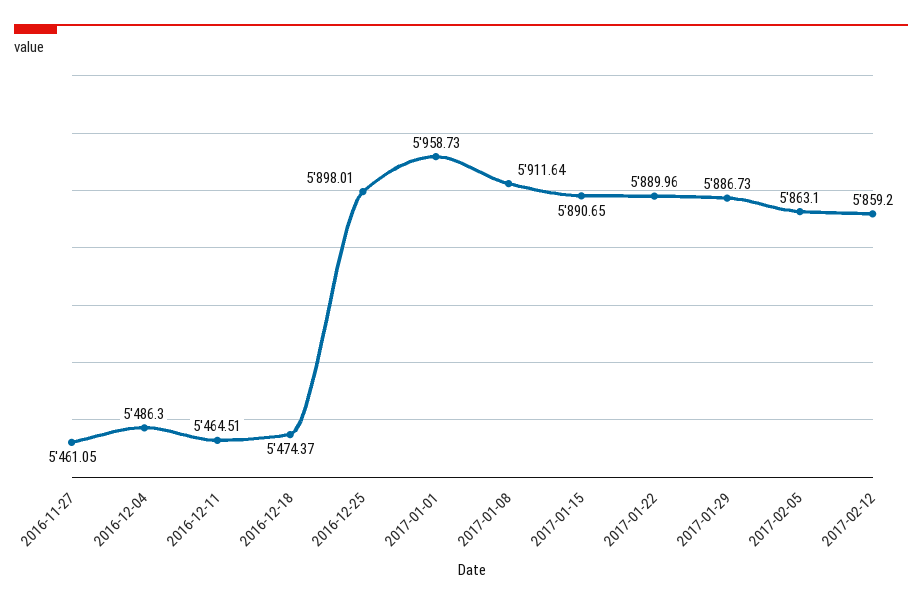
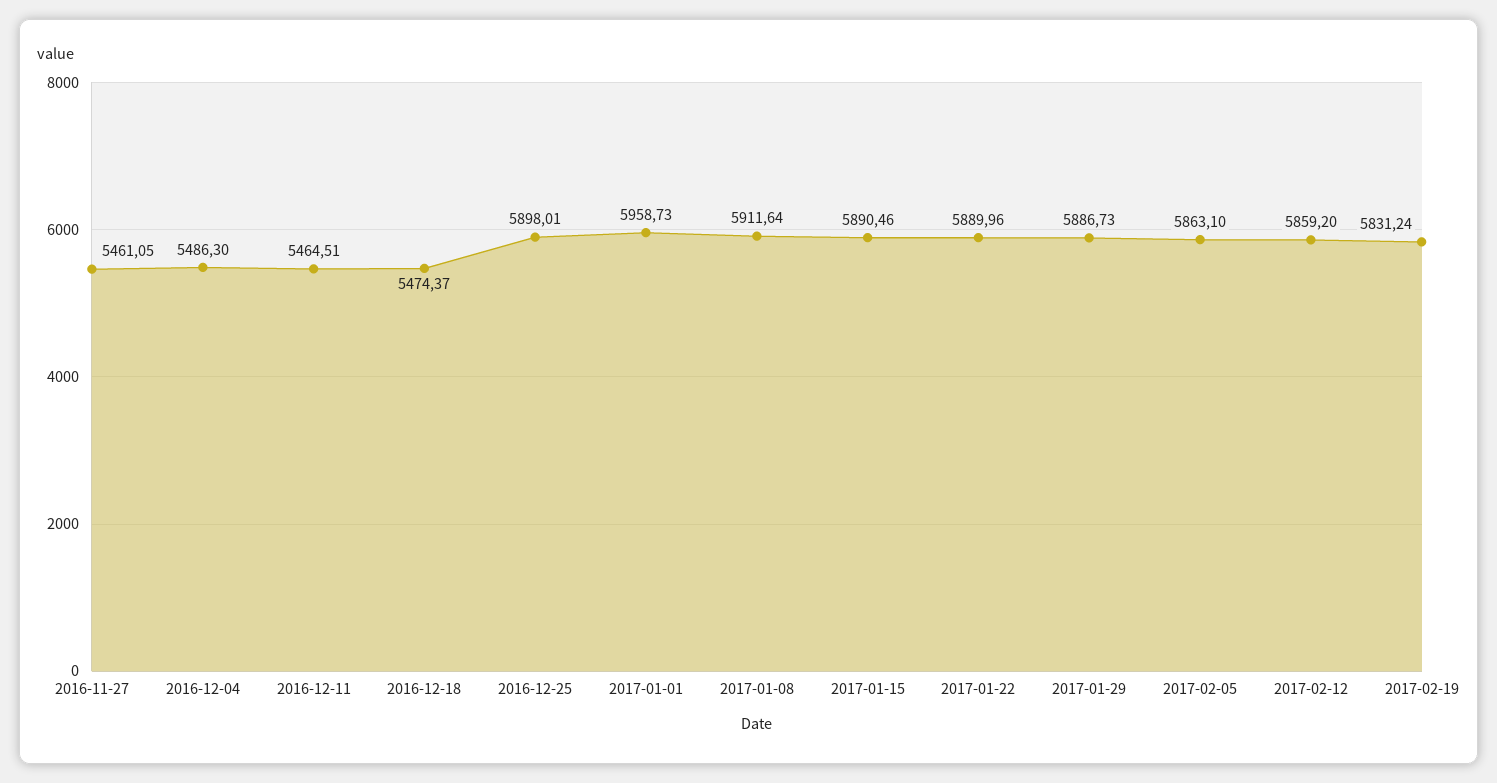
2017-01-15: 5890.65 -> 5890.46
2017-02-19: none -> 5831.24

